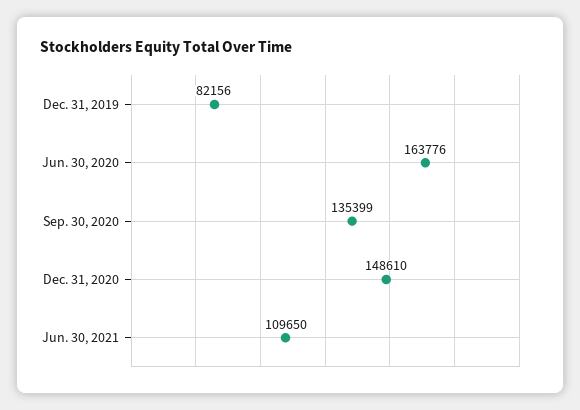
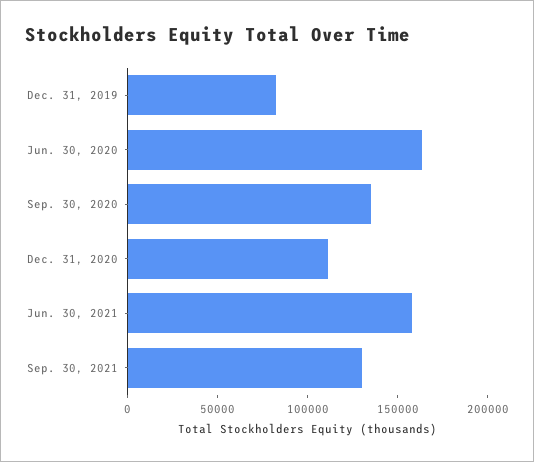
Dec. 31, 2020: 148610 -> 110000
Jun. 30, 2021: 109650 -> 160000
Sep. 30, 2021: none -> 130000

